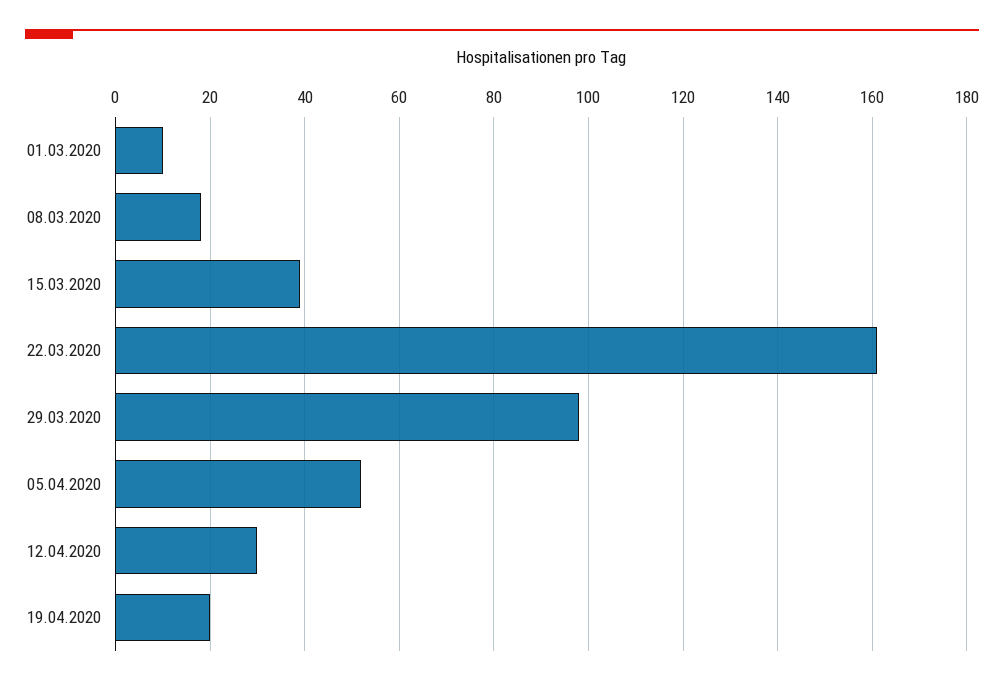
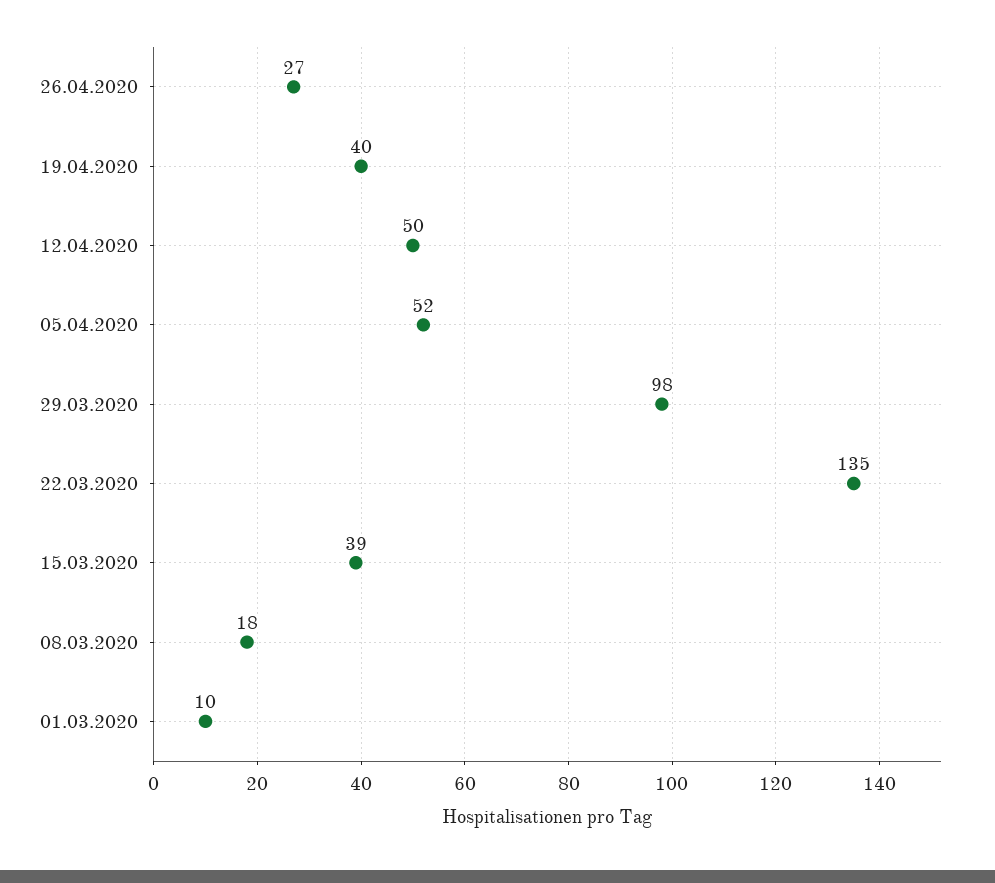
22.03.2020: 160 -> 135
12.04.2020: 30 -> 50
19.04.2020: 20 -> 40
26.04.2020: none -> 27

